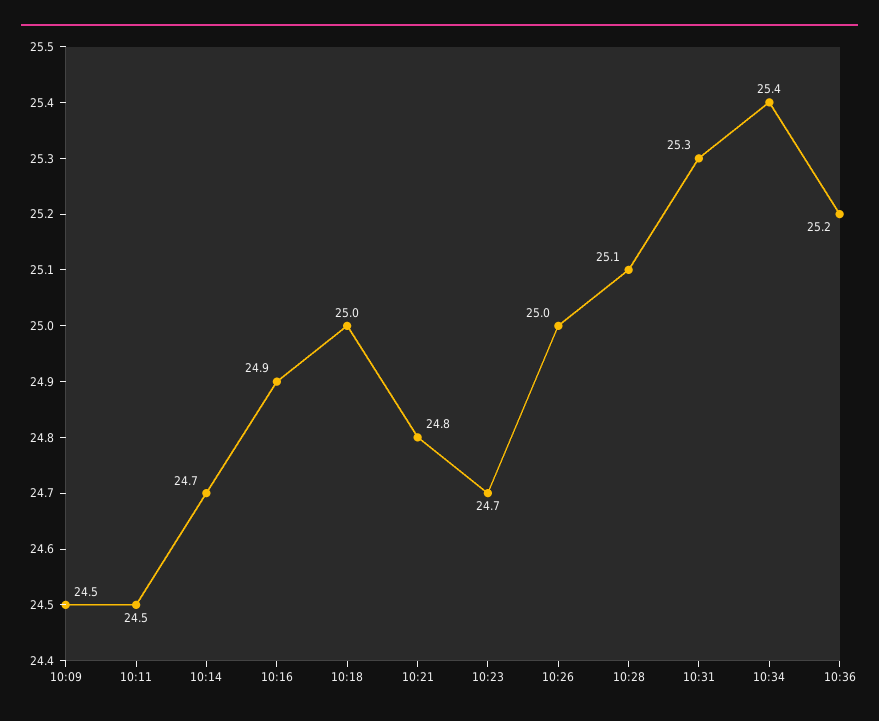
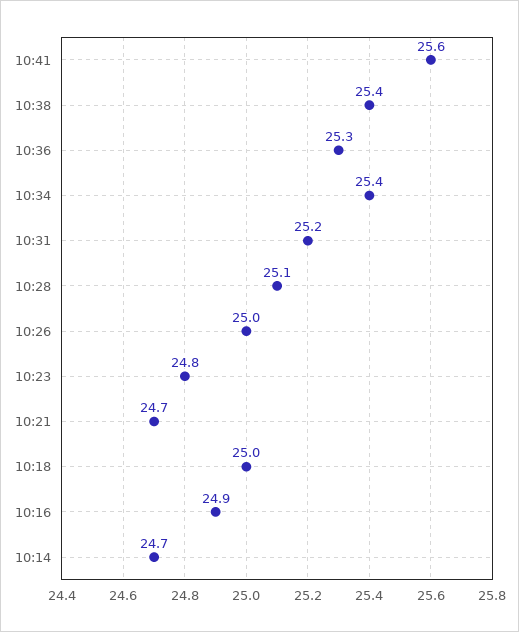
10:09: 24.5 -> none
10:11: 24.5 -> none
10:21: 24.8 -> 24.7
10:23: 24.7 -> 24.8
10:31: 25.3 -> 25.2
10:36: 25.2 -> 25.3
10:41: none -> 25.6
10:38: none -> 25.4

